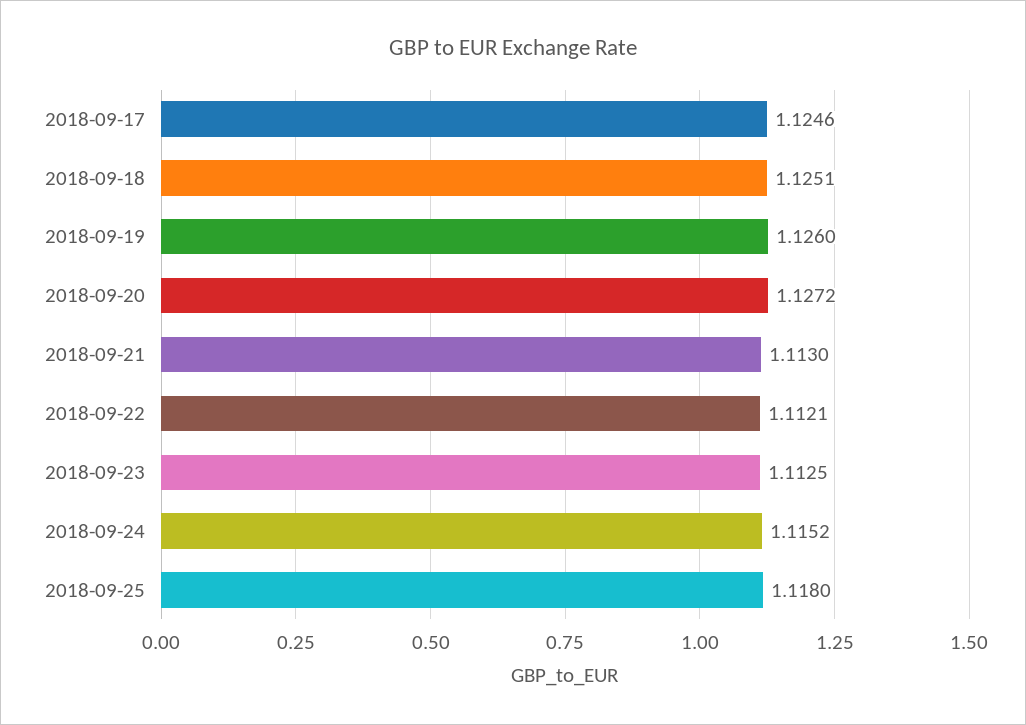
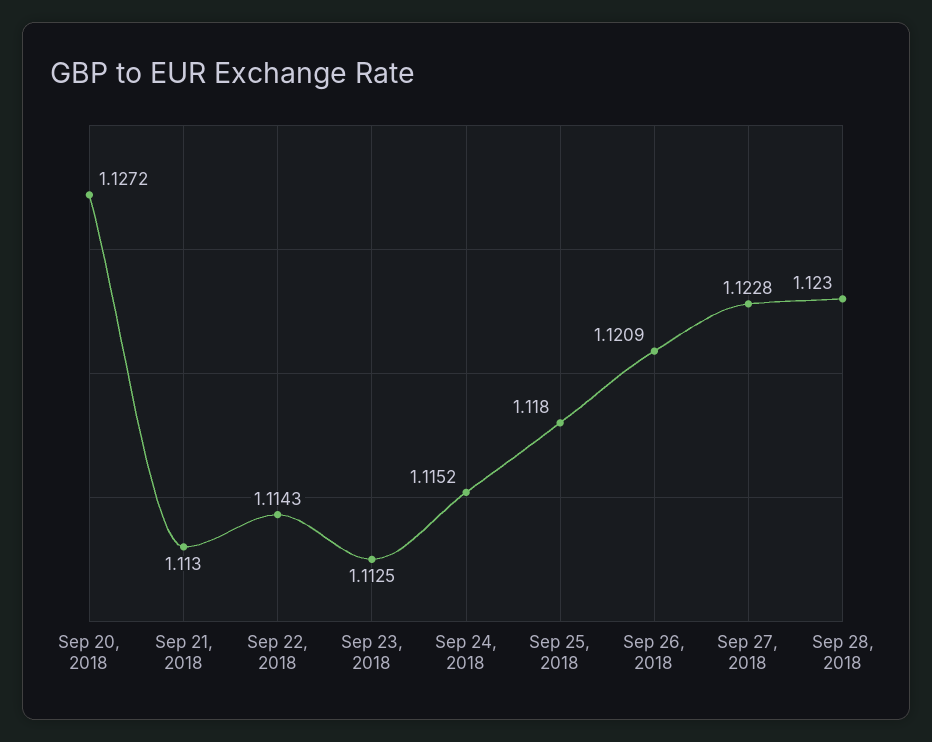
2018-09-17: 1.1246 -> none
2018-09-18: 1.1251 -> none
2018-09-19: 1.126 -> none
2018-09-22: 1.1121 -> 1.1143
Sep 26, 2018: none -> 1.1209
Sep 27, 2018: none -> 1.1228
Sep 28, 2018: none -> 1.123

